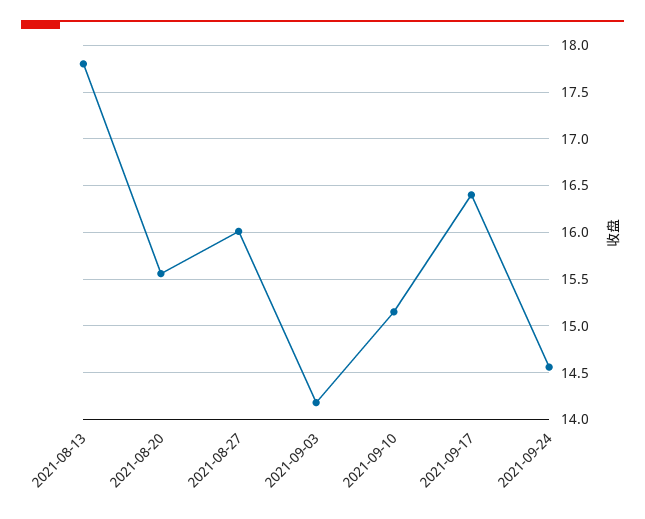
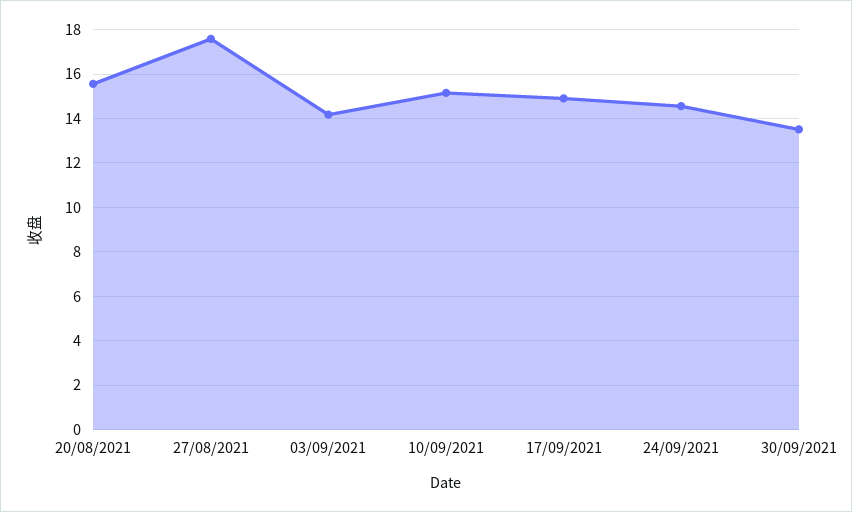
2021-08-13: 17.8 -> none
2021-08-27: 16 -> 17.5
2021-09-17: 16.4 -> 15
30/09/2021: none -> 13.5

